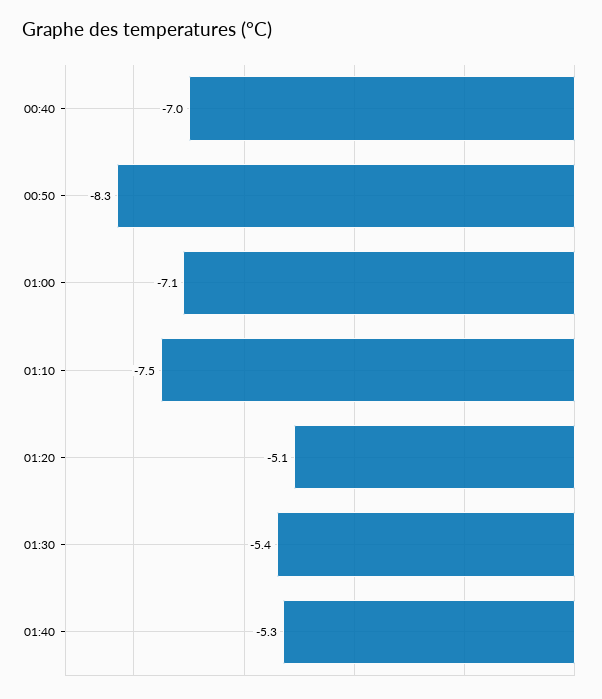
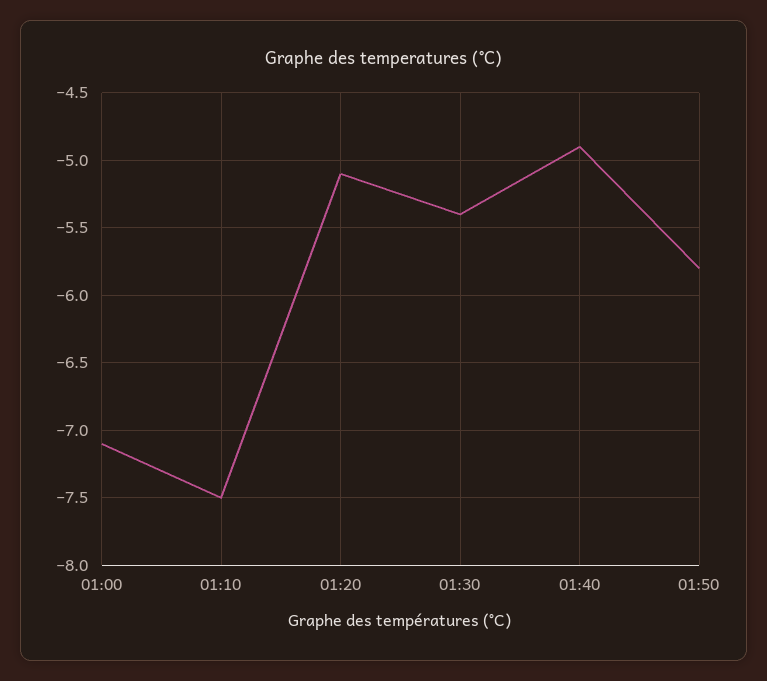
00:40: -7 -> none
00:50: -8.3 -> none
01:40: -5.3 -> -4.9
01:50: none -> -5.8

